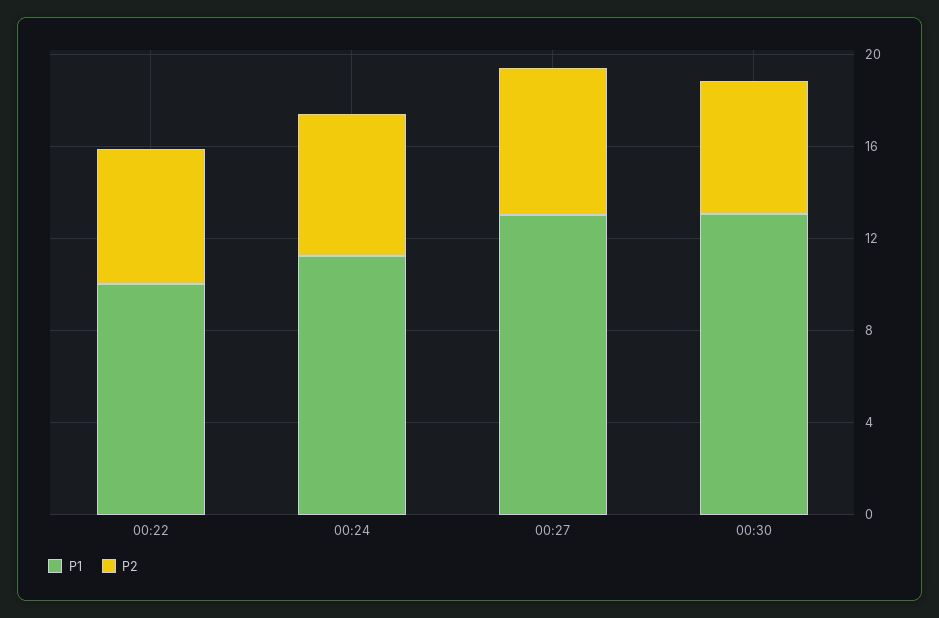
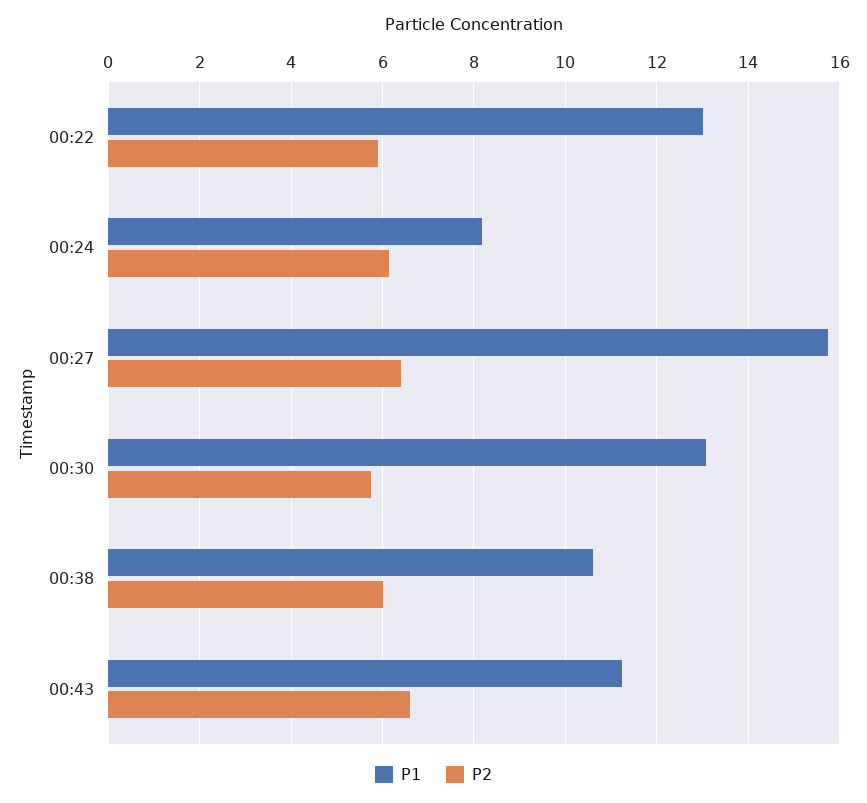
P1, 00:22: 10 -> 13
P1, 00:24: 11 -> 8.2
P1, 00:27: 13 -> 15.8
P1, 00:38: none -> 10.6
P2, 00:38: none -> 6
P1, 00:43: none -> 11.2
P2, 00:43: none -> 6.6

